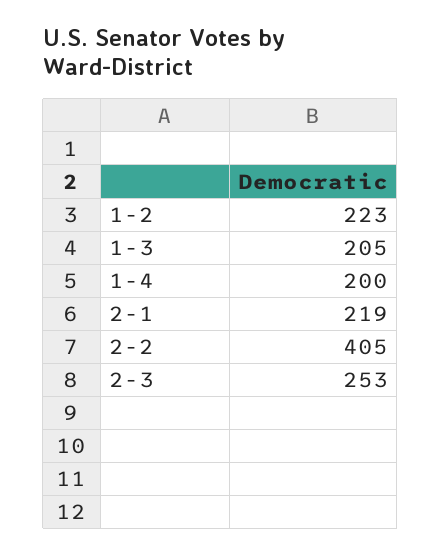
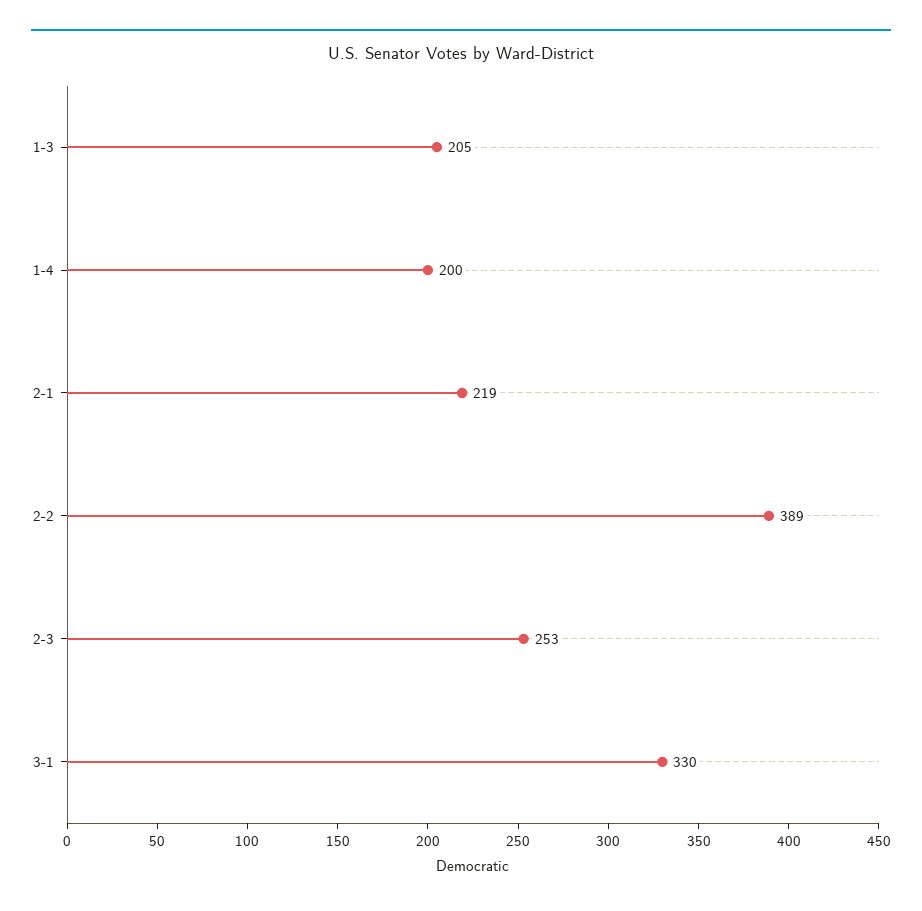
1-2: 223 -> none
2-2: 405 -> 389
3-1: none -> 330

